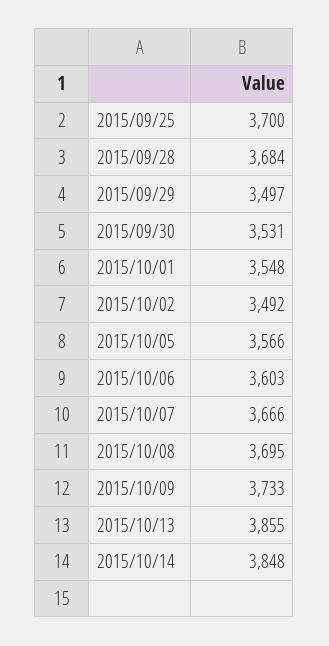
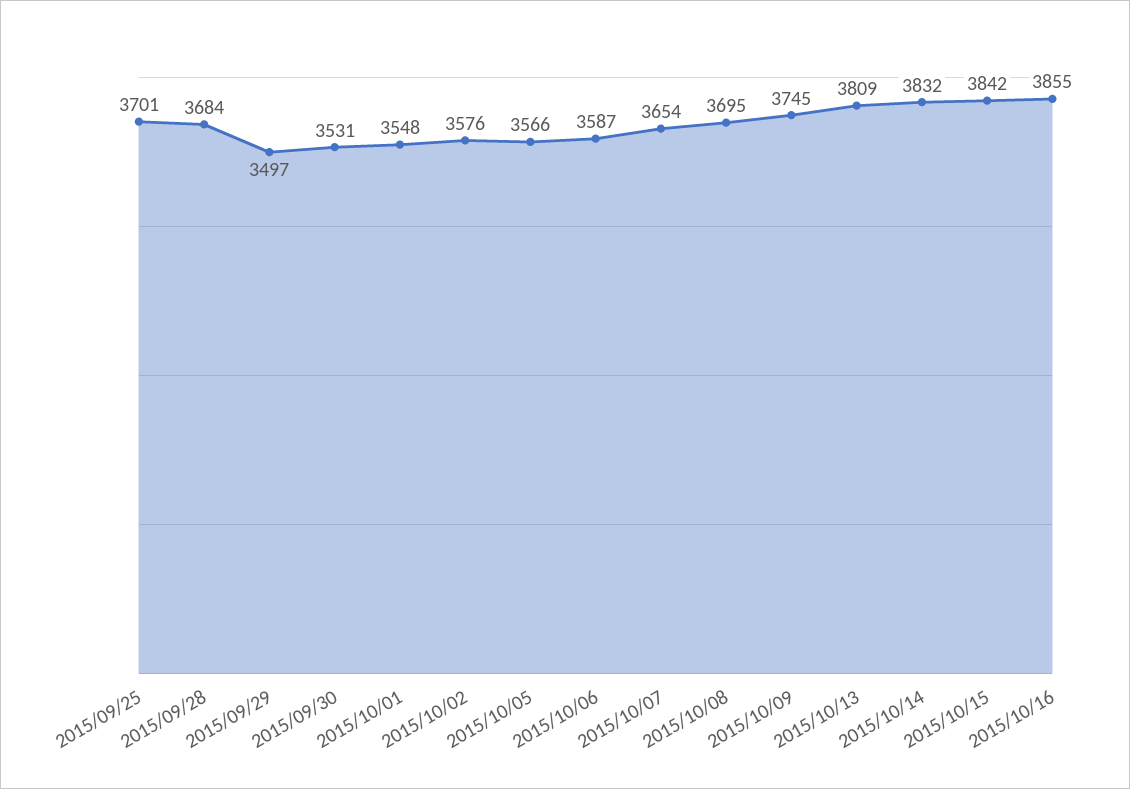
2015/09/25: 3700 -> 3701
2015/10/02: 3492 -> 3576
2015/10/06: 3603 -> 3587
2015/10/07: 3666 -> 3654
2015/10/09: 3733 -> 3745
2015/10/13: 3855 -> 3809
2015/10/14: 3848 -> 3832
2015/10/15: none -> 3842
2015/10/16: none -> 3855

